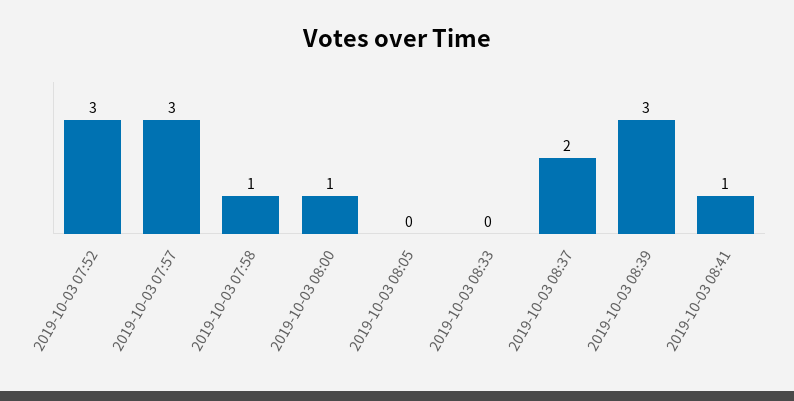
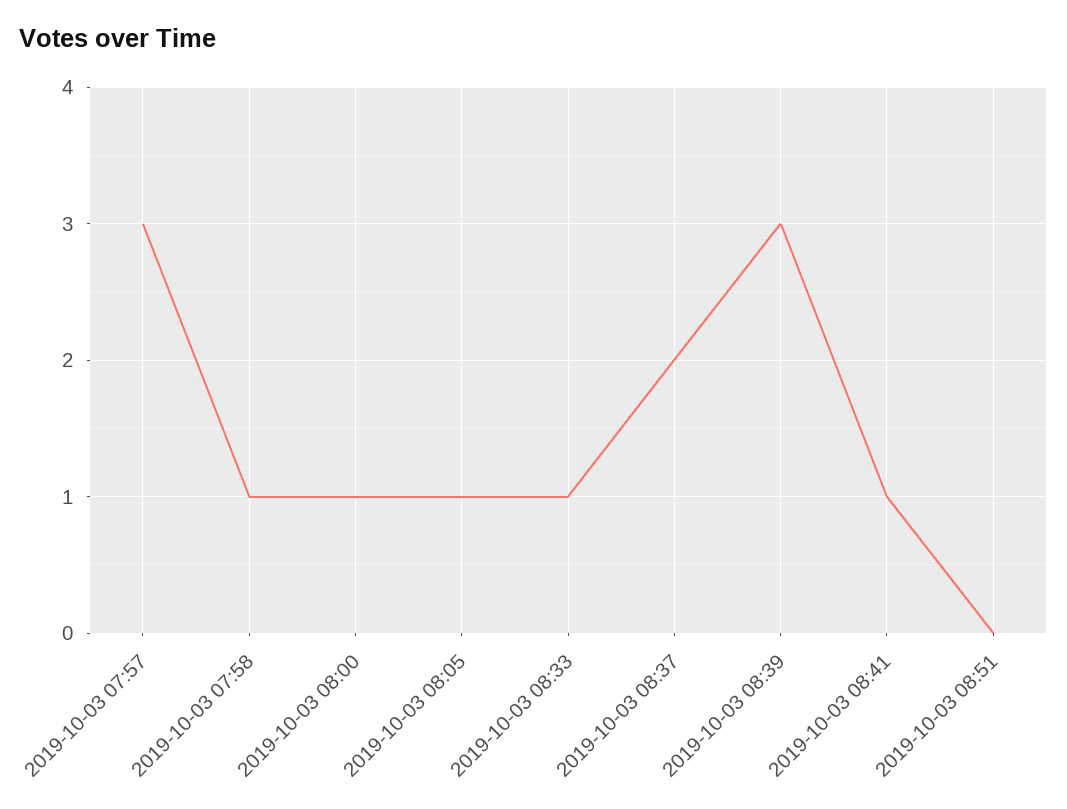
2019-10-03 07:52: 3 -> none
2019-10-03 08:05: 0 -> 1
2019-10-03 08:33: 0 -> 1
2019-10-03 08:51: none -> 0

